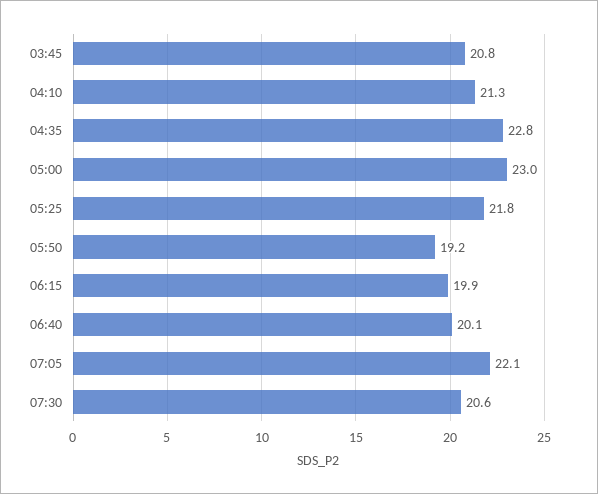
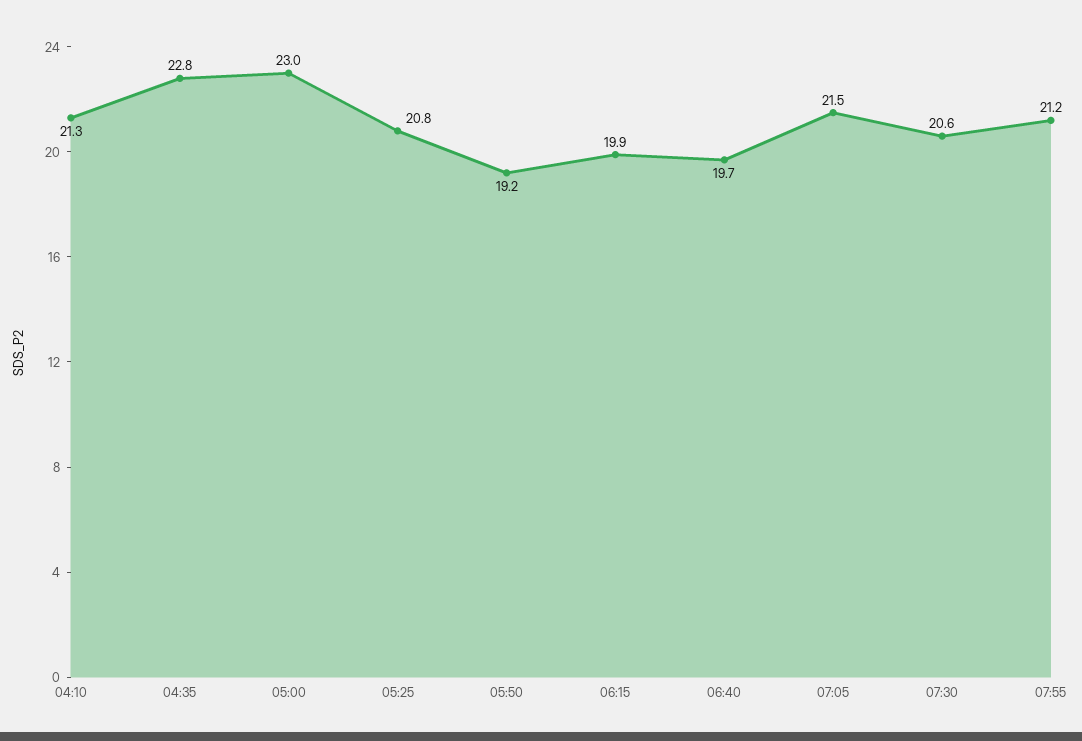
03:45: 20.8 -> none
05:25: 21.8 -> 20.8
06:40: 20.1 -> 19.7
07:05: 22.1 -> 21.5
07:55: none -> 21.2

